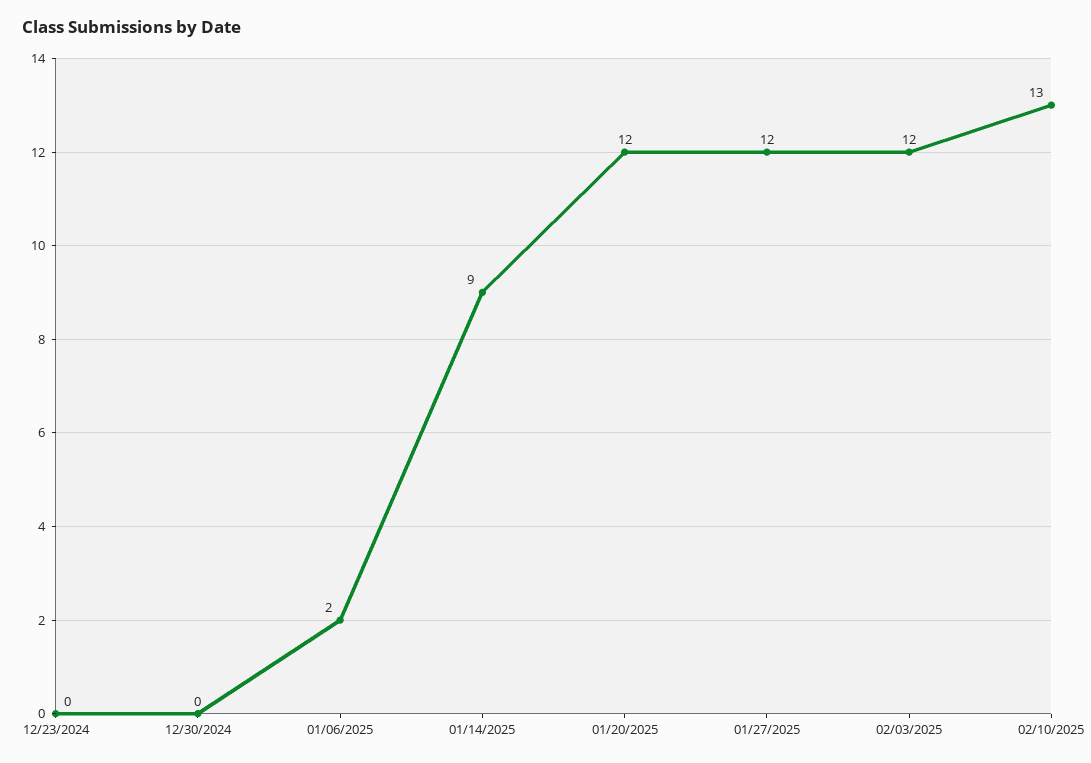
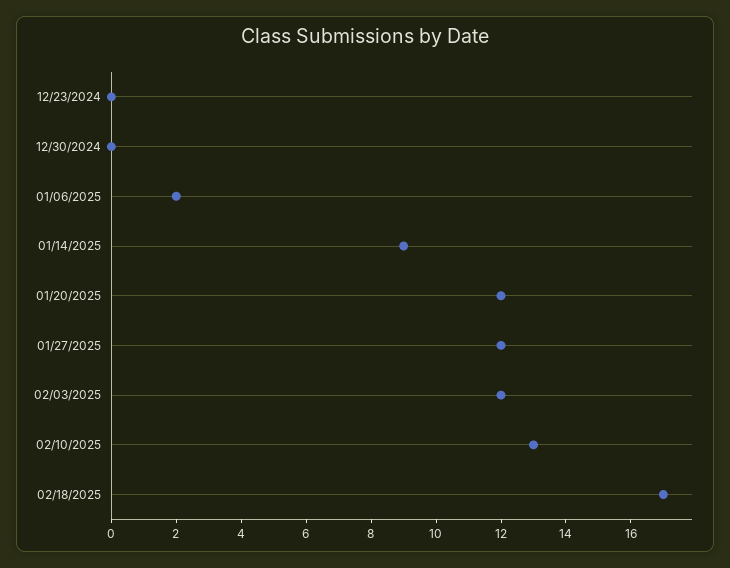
02/18/2025: none -> 17

